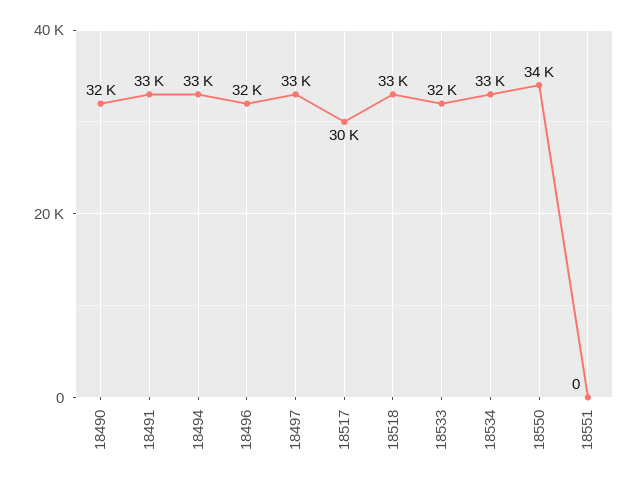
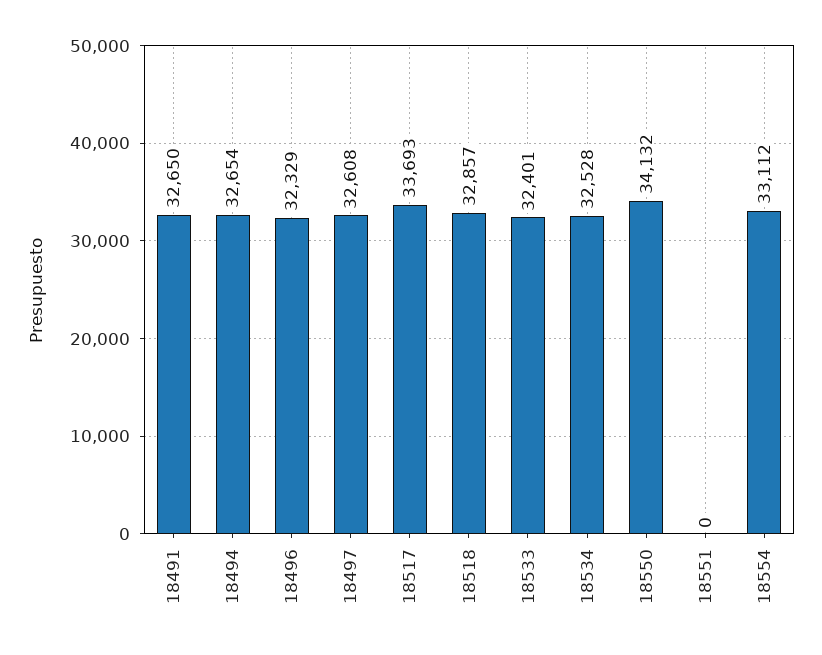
18490: 32000 -> none
18517: 30000 -> 33693
18554: none -> 33112

